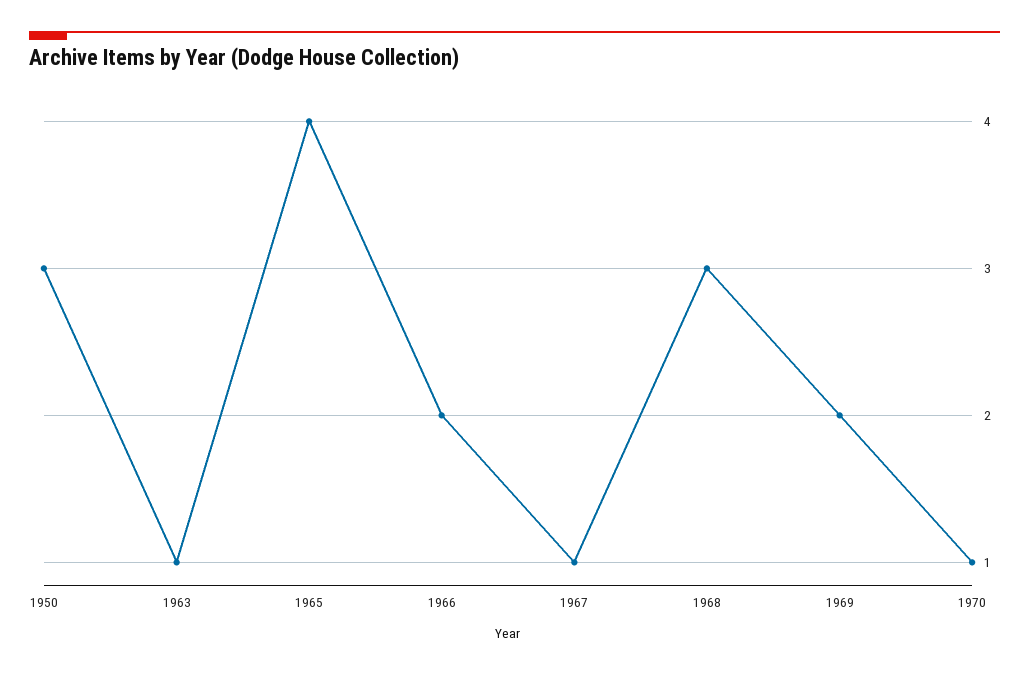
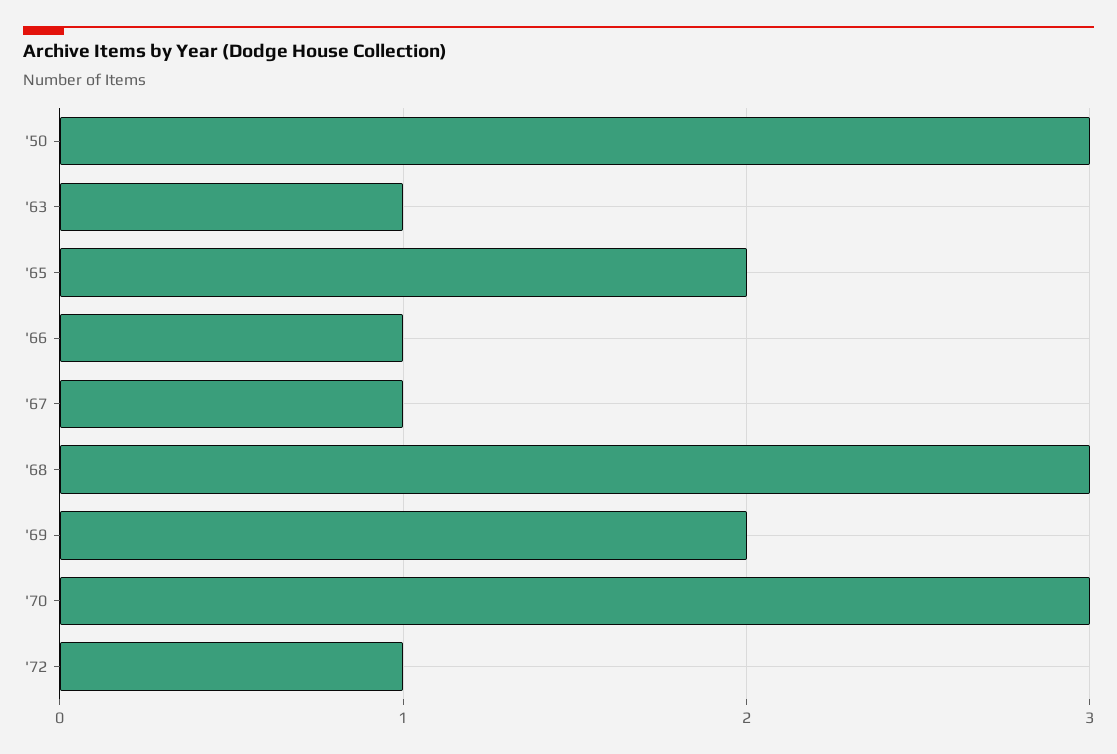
1965: 4 -> 2
1966: 2 -> 1
1970: 1 -> 3
'72: none -> 1

